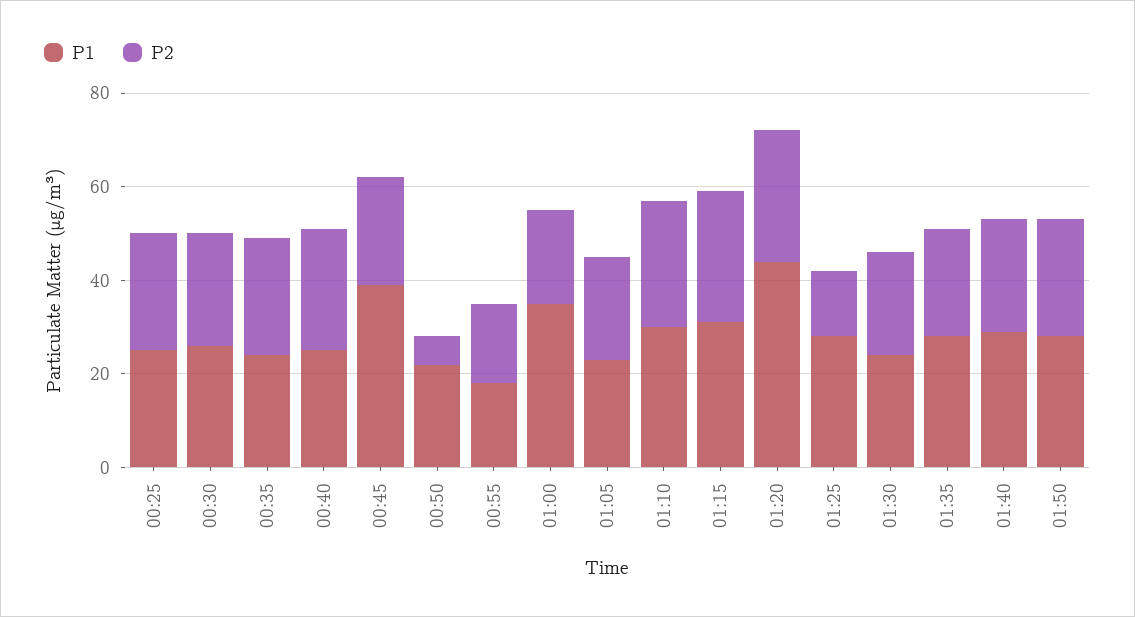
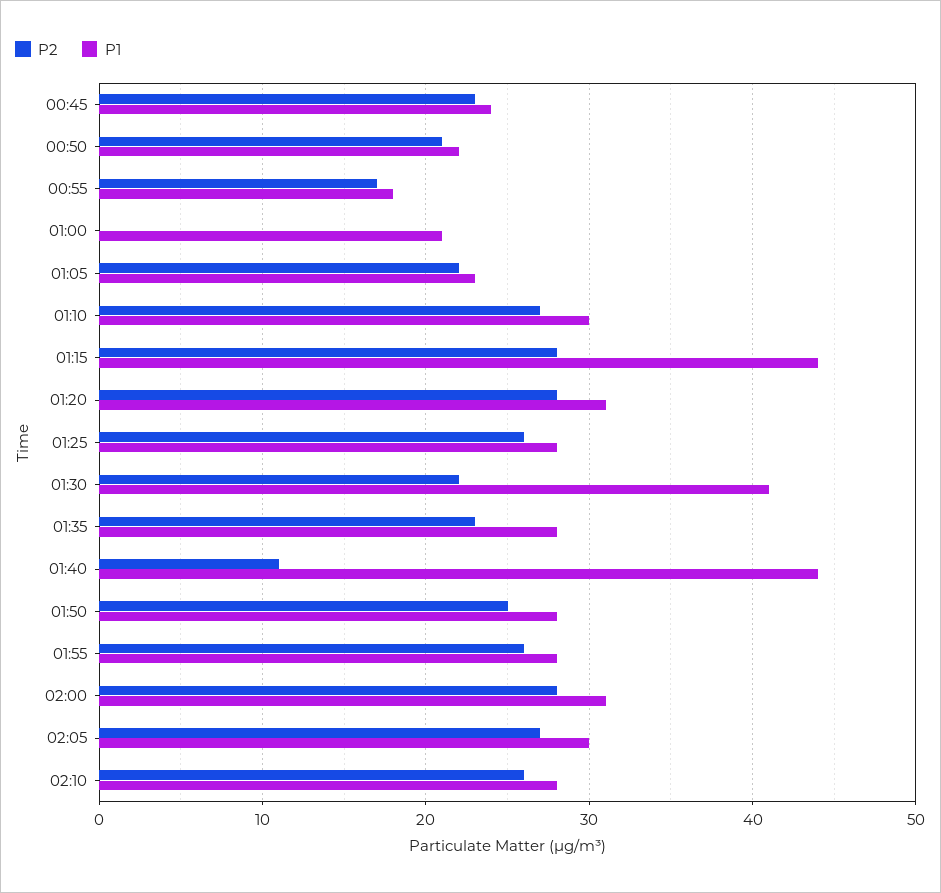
P1, 00:25: 25 -> none
P2, 00:25: 25 -> none
P1, 00:30: 25 -> none
P2, 00:30: 25 -> none
P1, 00:35: 25 -> none
P2, 00:35: 25 -> none
P1, 00:40: 25 -> none
P2, 00:40: 25 -> none
P1, 00:45: 40 -> 24
P2, 00:50: 5 -> 21
P1, 01:00: 35 -> 21
P2, 01:00: 20 -> 0
P1, 01:15: 30 -> 44
P1, 01:20: 45 -> 31
P2, 01:25: 15 -> 26
P1, 01:30: 25 -> 41
P1, 01:40: 30 -> 44
P2, 01:40: 25 -> 11
P2, 01:55: none -> 26
P1, 01:55: none -> 28
P2, 02:00: none -> 28
P1, 02:00: none -> 31
P2, 02:05: none -> 27
P1, 02:05: none -> 30
P2, 02:10: none -> 26
P1, 02:10: none -> 28

